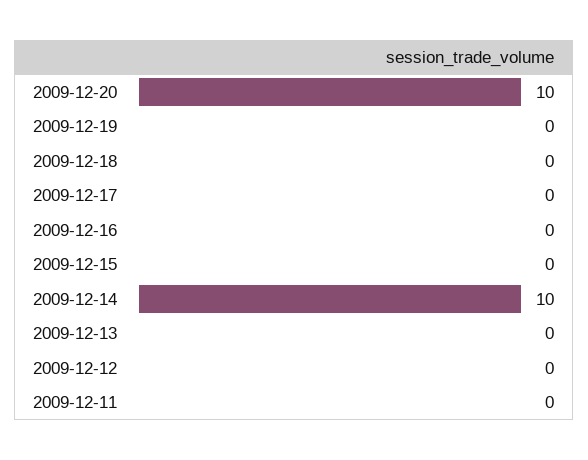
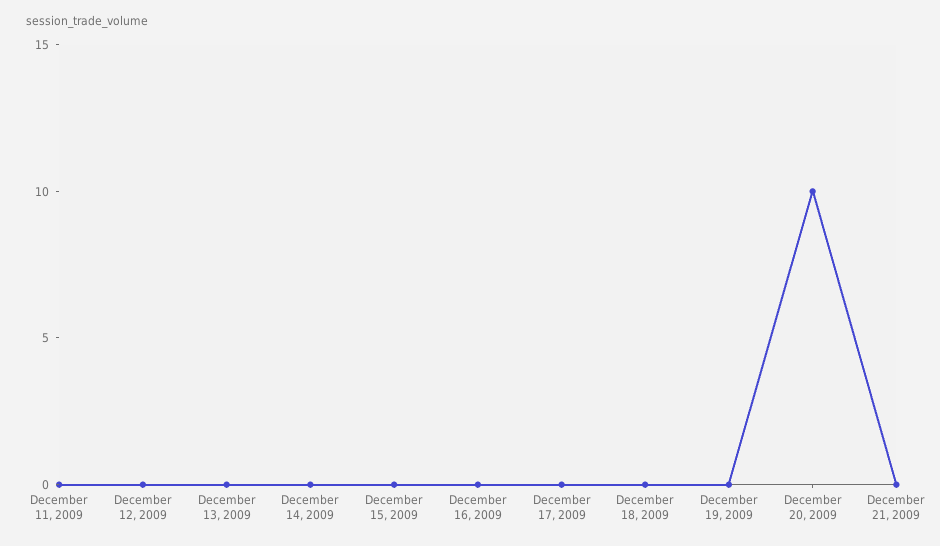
2009-12-14: 10 -> 0
December 21, 2009: none -> 0

